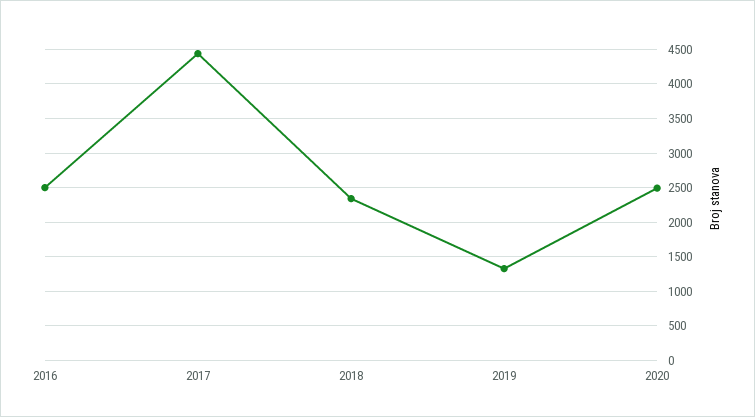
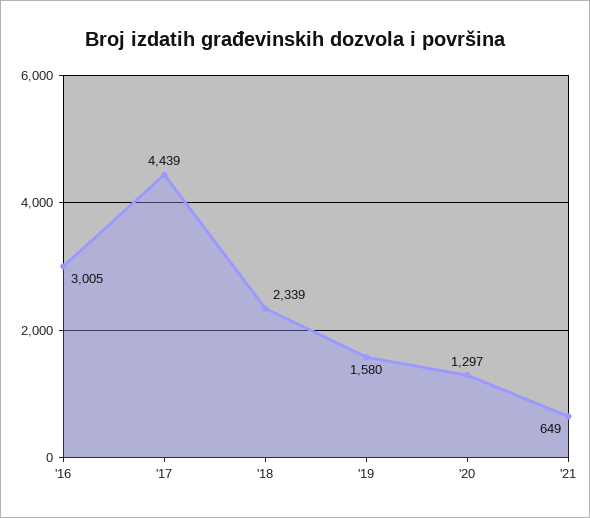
2016: 2500 -> 3005
2019: 1300 -> 1580
2020: 2500 -> 1297
'21: none -> 649

